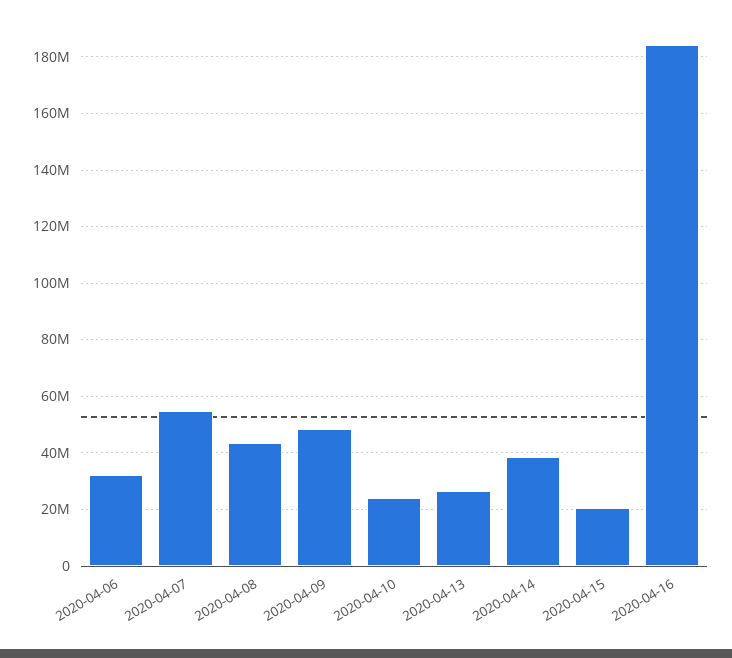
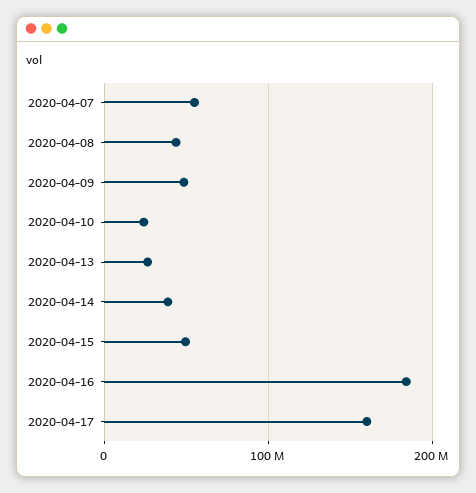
2020-04-06: 32500000 -> none
2020-04-15: 20000000 -> 50000000
2020-04-17: none -> 160000000

